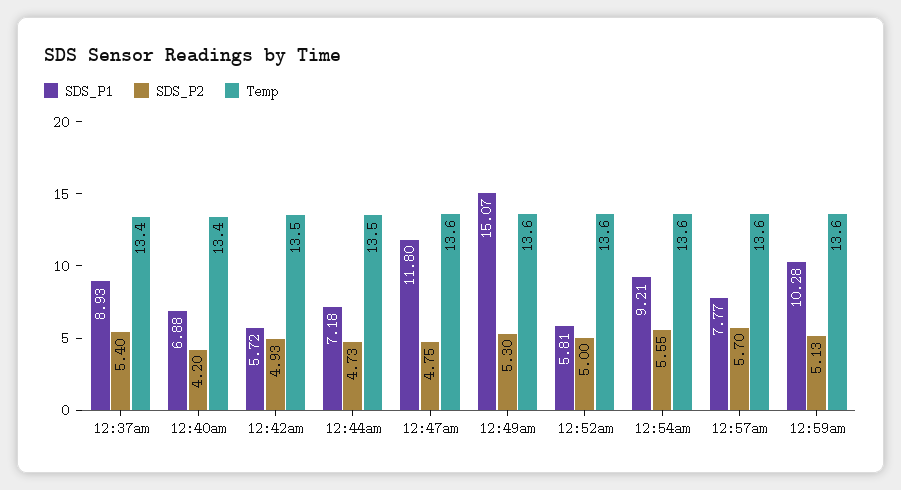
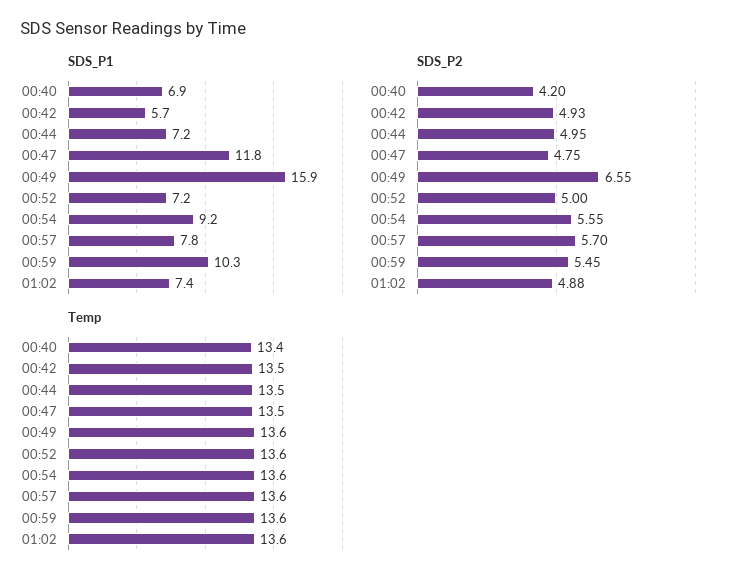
SDS_P1, 12:37am: 8.93 -> none
SDS_P2, 12:37am: 5.4 -> none
Temp, 12:37am: 13.4 -> none
SDS_P2, 12:44am: 4.73 -> 4.95
Temp, 12:47am: 13.6 -> 13.5
SDS_P1, 12:49am: 15.07 -> 15.9
SDS_P2, 12:49am: 5.3 -> 6.55
SDS_P1, 12:52am: 5.81 -> 7.2
SDS_P2, 12:59am: 5.13 -> 5.45
SDS_P1, 01:02: none -> 7.4
SDS_P2, 01:02: none -> 4.88
Temp, 01:02: none -> 13.6

